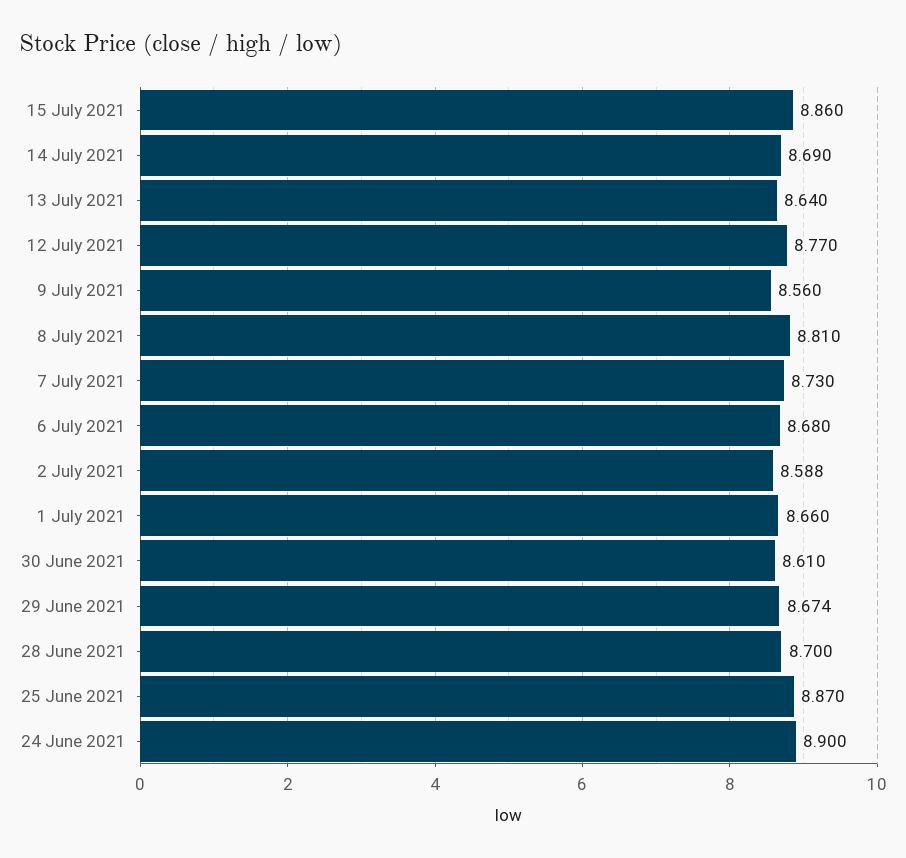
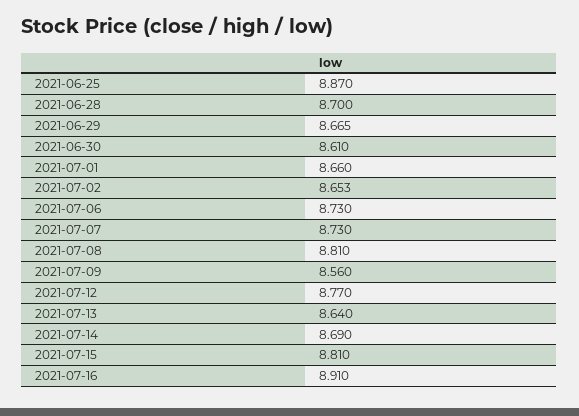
15 July 2021: 8.86 -> 8.81
6 July 2021: 8.68 -> 8.73
2 July 2021: 8.588 -> 8.653
29 June 2021: 8.674 -> 8.665
24 June 2021: 8.9 -> none
2021-07-16: none -> 8.91

